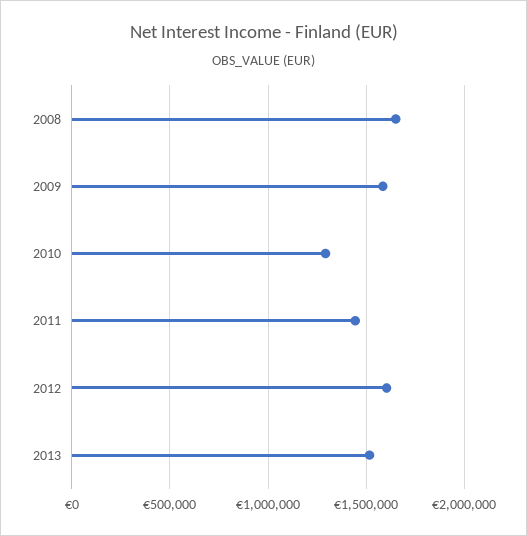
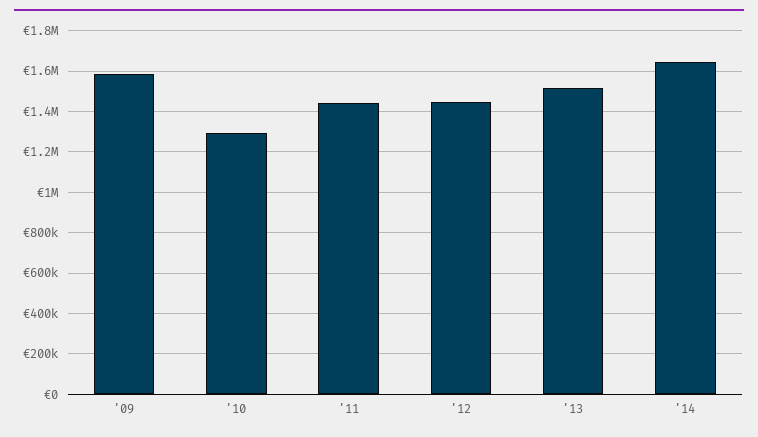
2008: 1650000 -> none
2012: 1600000 -> 1450000
'14: none -> 1650000

